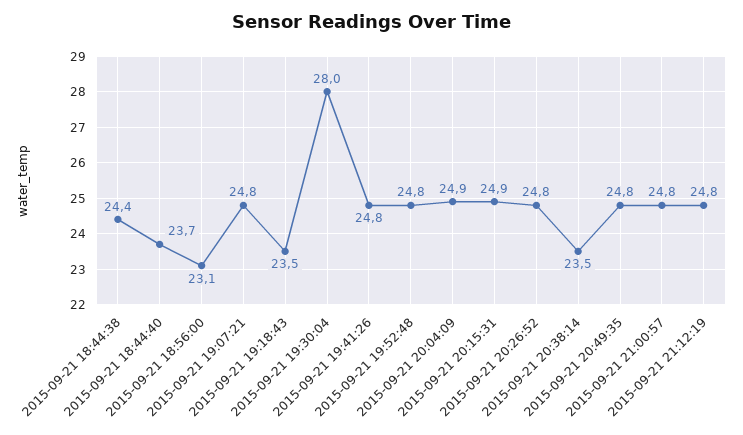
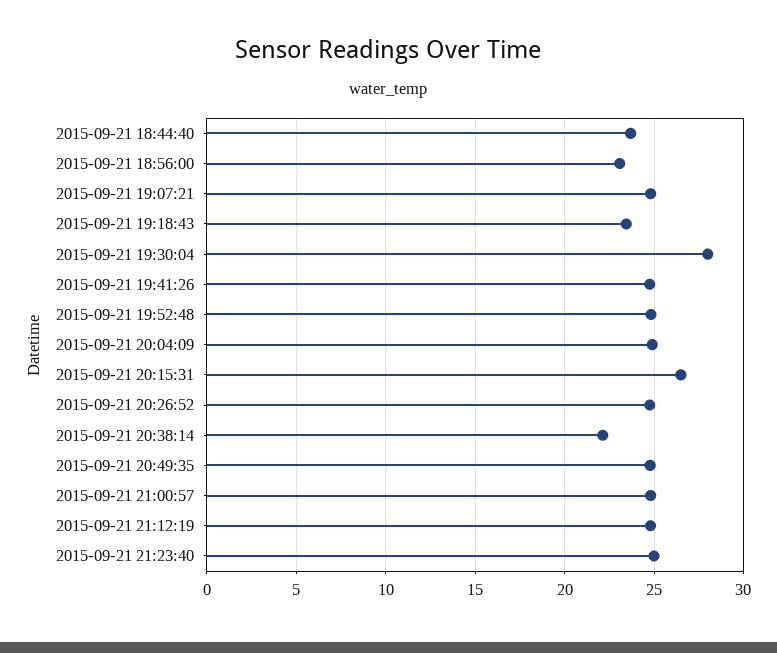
2015-09-21 18:44:38: 24.4 -> none
2015-09-21 20:15:31: 24.9 -> 26.5
2015-09-21 20:38:14: 23.5 -> 22
2015-09-21 21:23:40: none -> 25

